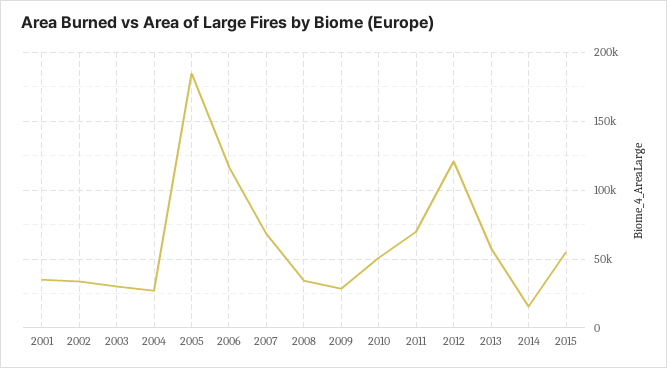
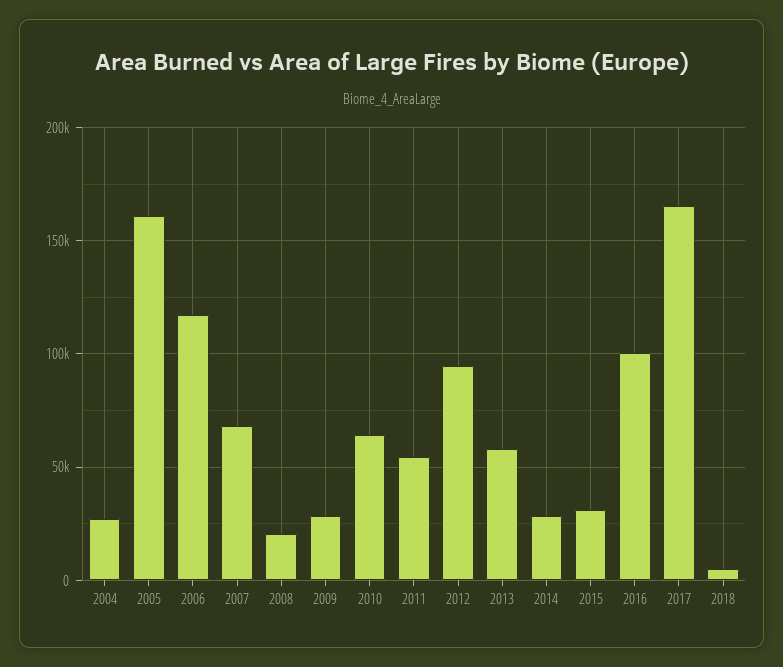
2001: 35000 -> none
2002: 35000 -> none
2003: 30000 -> none
2005: 185000 -> 160000
2008: 35000 -> 20000
2010: 50000 -> 65000
2011: 70000 -> 55000
2012: 120000 -> 95000
2014: 15000 -> 30000
2015: 55000 -> 30000
2016: none -> 100000
2017: none -> 165000
2018: none -> 5000

